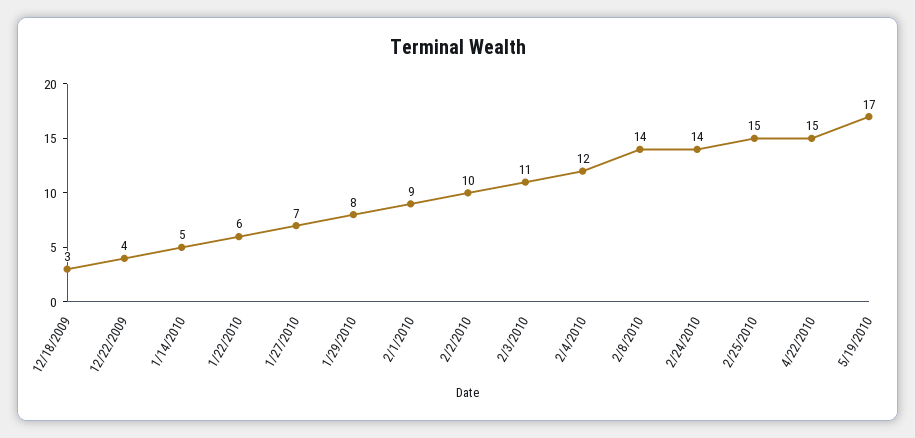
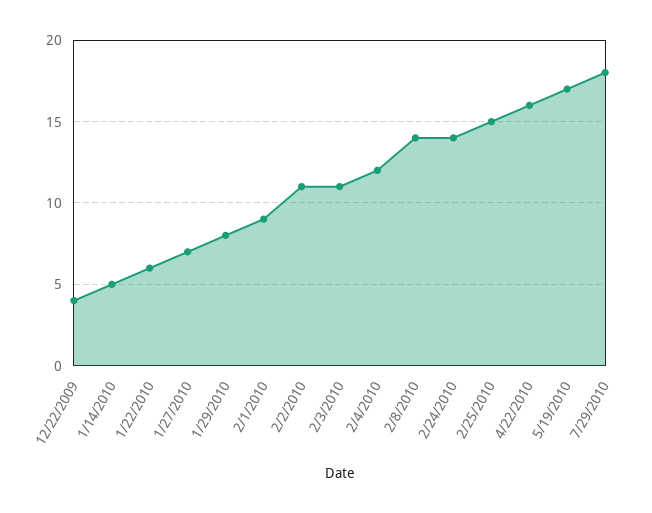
12/18/2009: 3 -> none
2/2/2010: 10 -> 11
4/22/2010: 15 -> 16
7/29/2010: none -> 18

